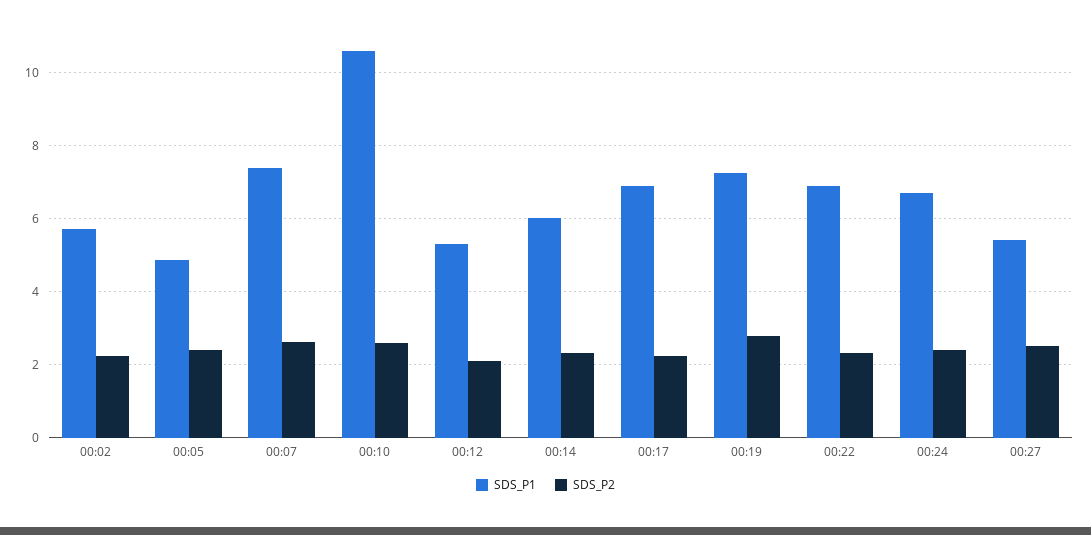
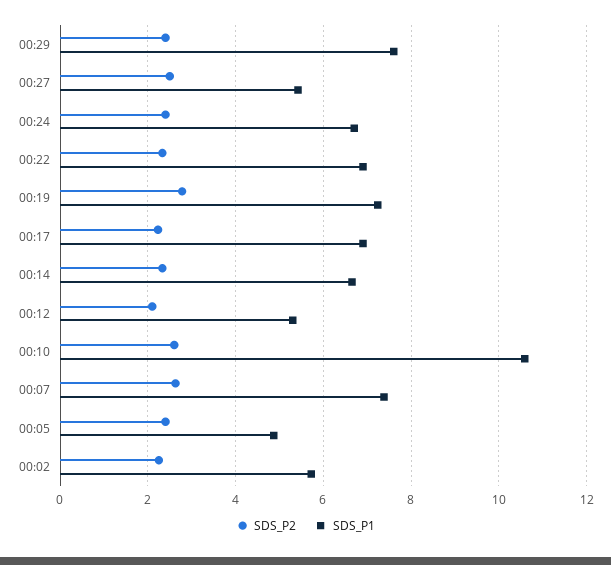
SDS_P1, 00:14: 6 -> 6.6
SDS_P2, 00:29: none -> 2.4
SDS_P1, 00:29: none -> 7.6

